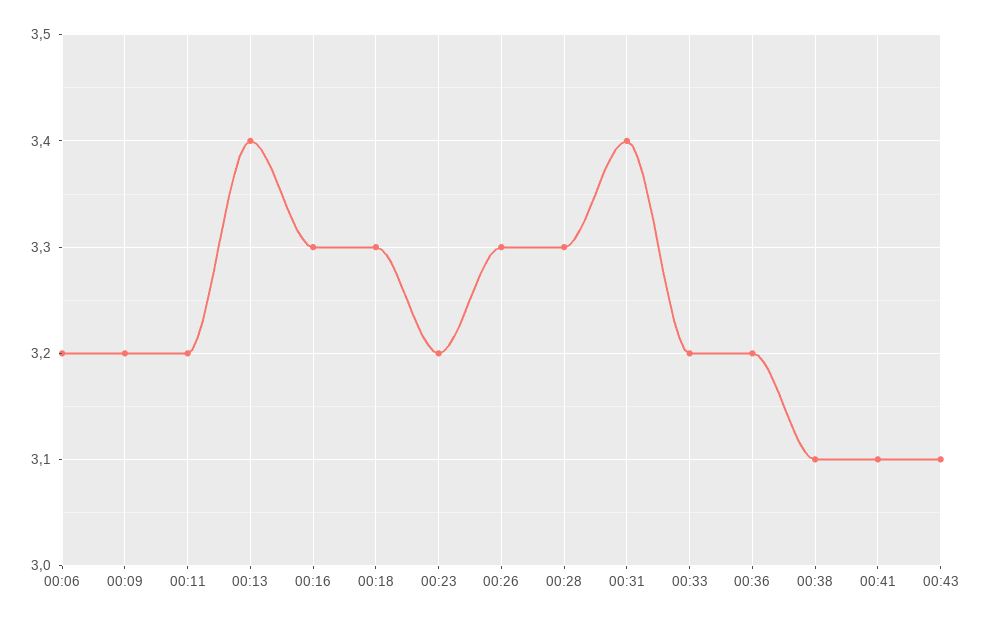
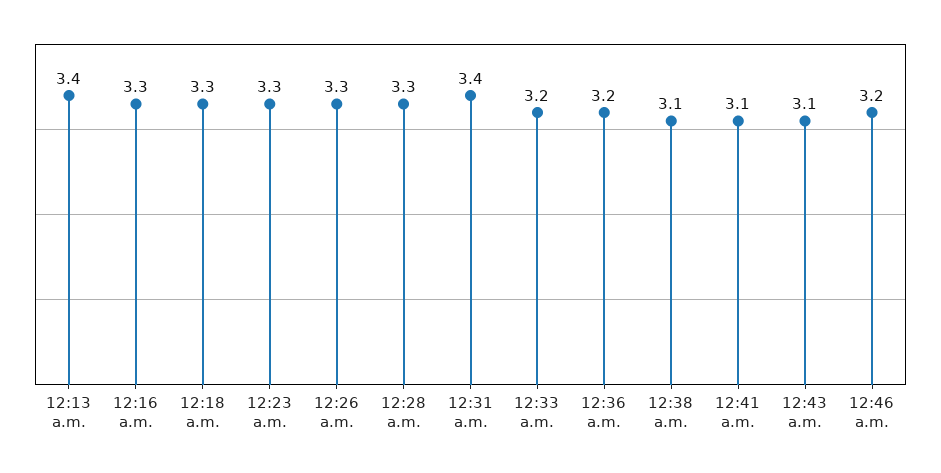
00:06: 3.2 -> none
00:09: 3.2 -> none
00:11: 3.2 -> none
00:23: 3.2 -> 3.3
12:46 a.m.: none -> 3.2

